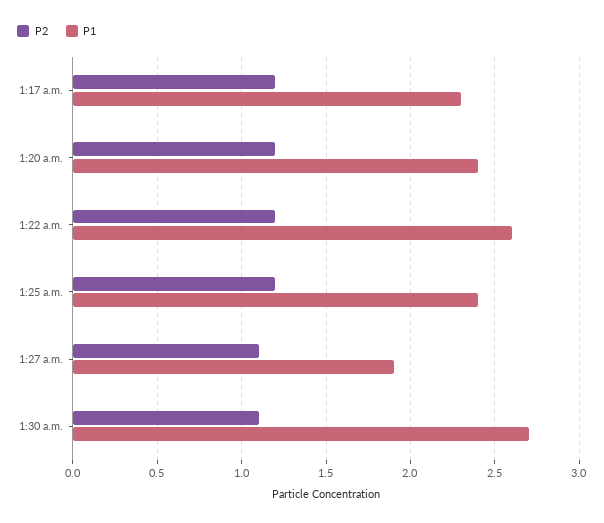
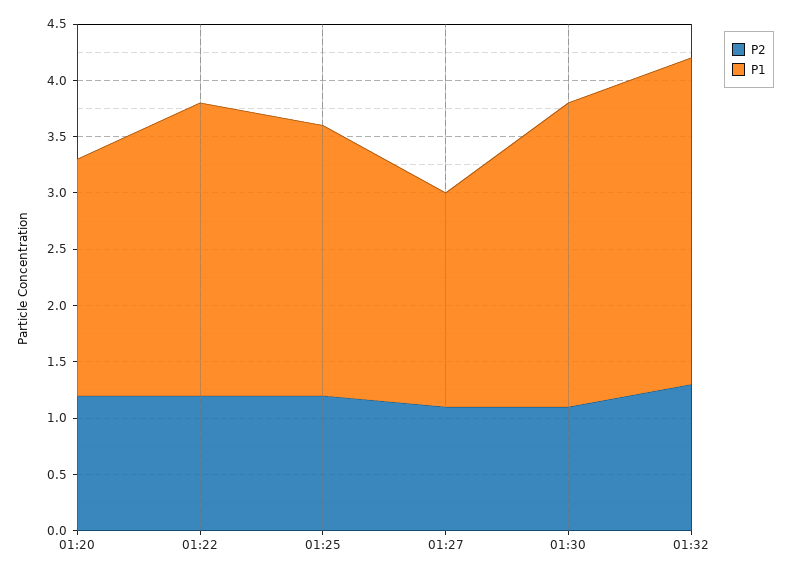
P2, 1:17 a.m.: 1.2 -> none
P1, 1:17 a.m.: 2.3 -> none
P1, 1:20 a.m.: 2.4 -> 2.1
P2, 01:32: none -> 1.3
P1, 01:32: none -> 2.9

